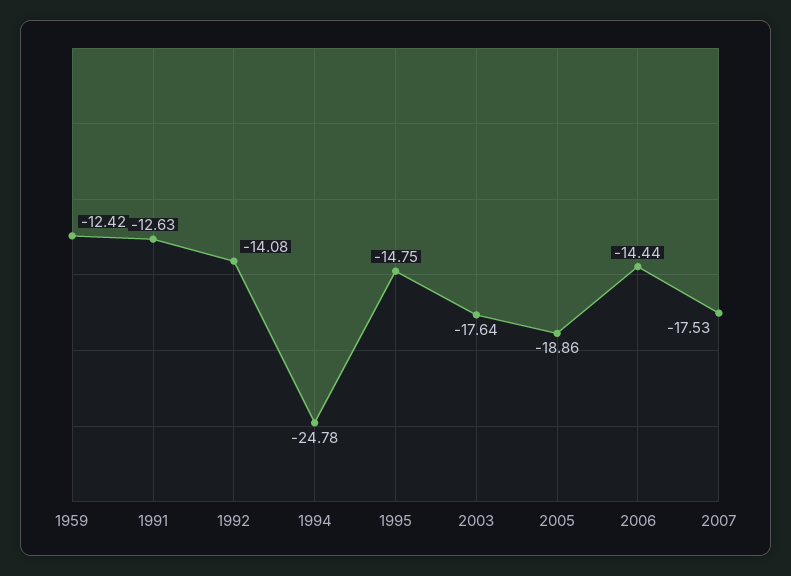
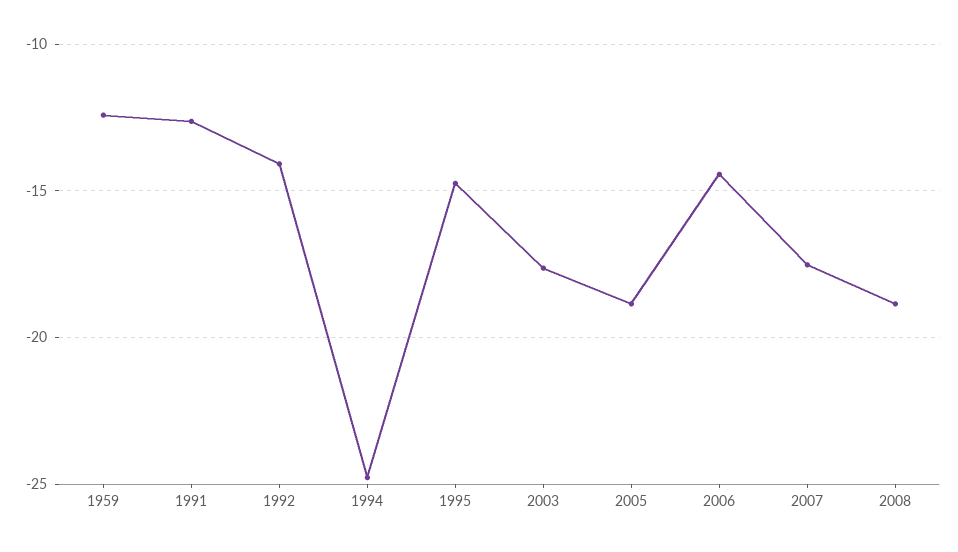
2008: none -> -19

